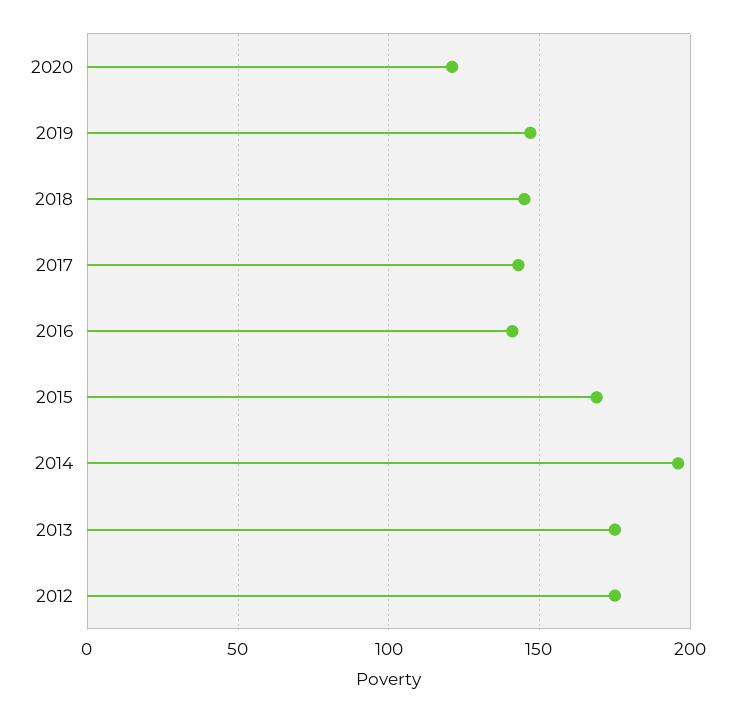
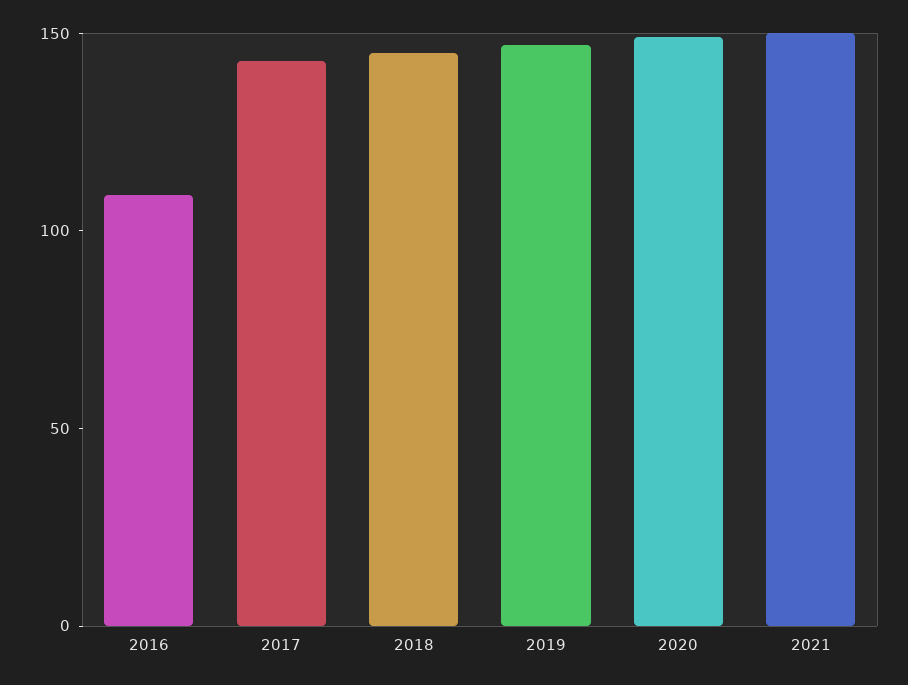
2020: 120 -> 150
2016: 140 -> 110
2015: 170 -> none
2014: 195 -> none
2013: 175 -> none
2012: 175 -> none
2021: none -> 150

